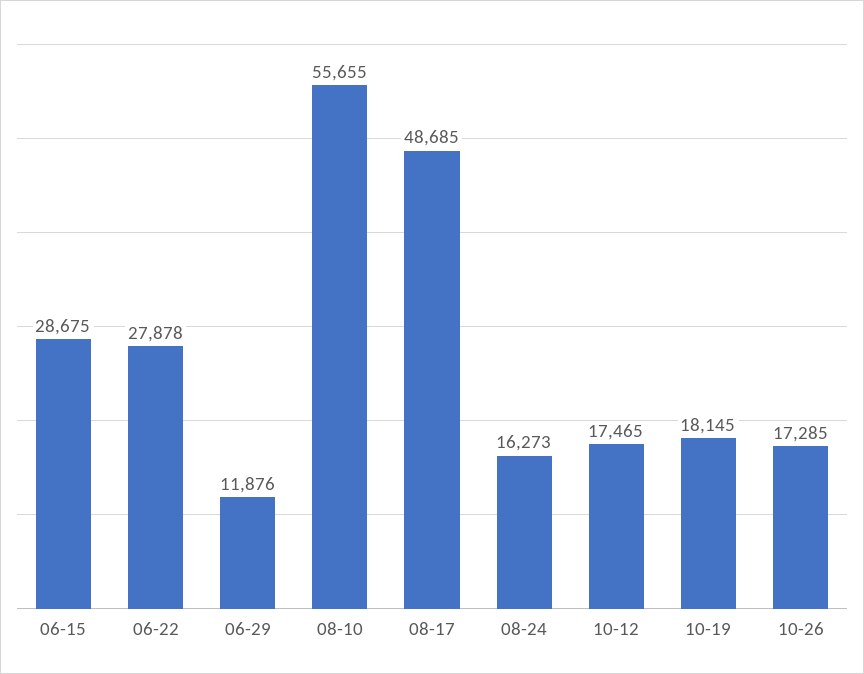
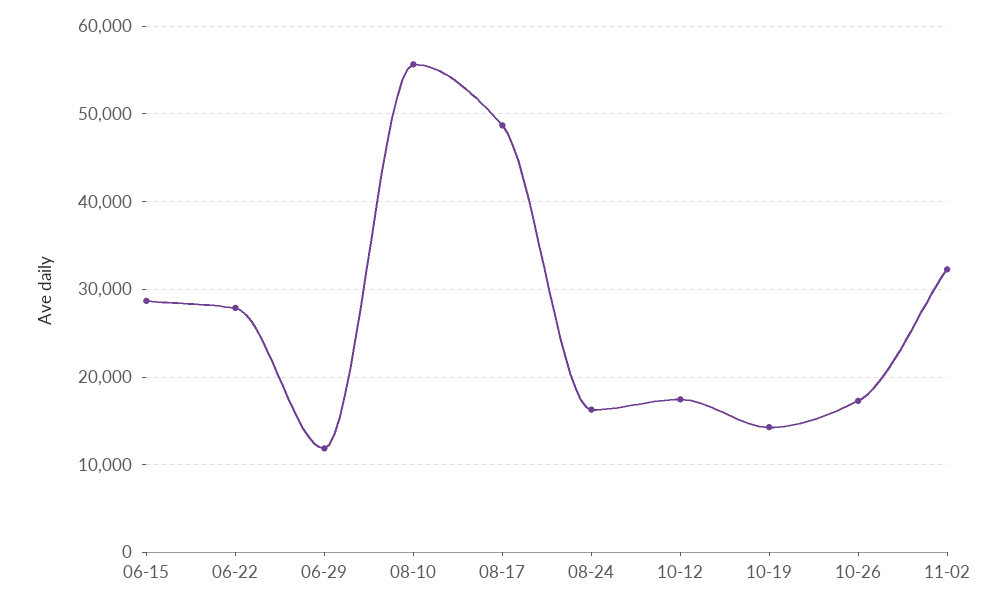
10-19: 18145 -> 14000
11-02: none -> 32000

